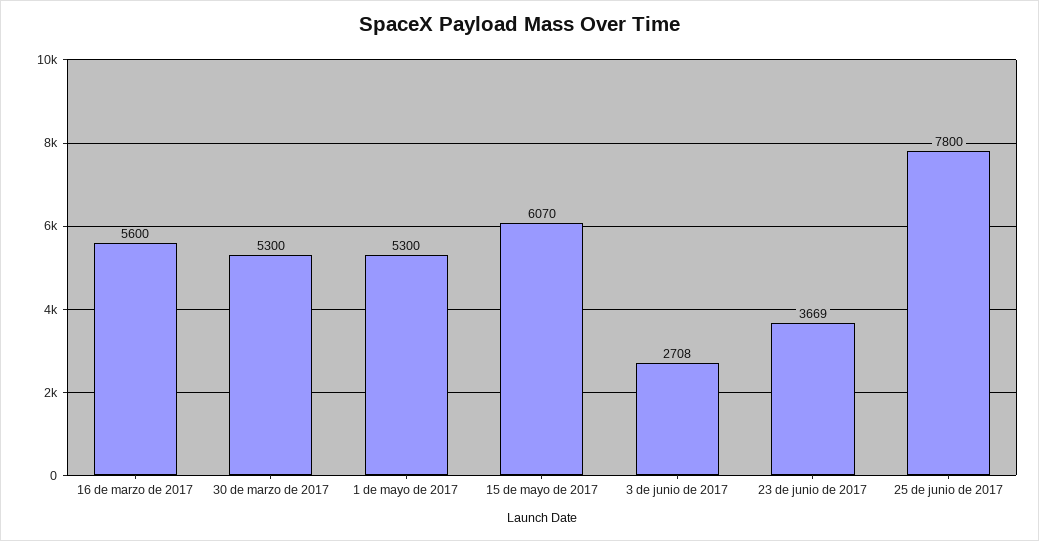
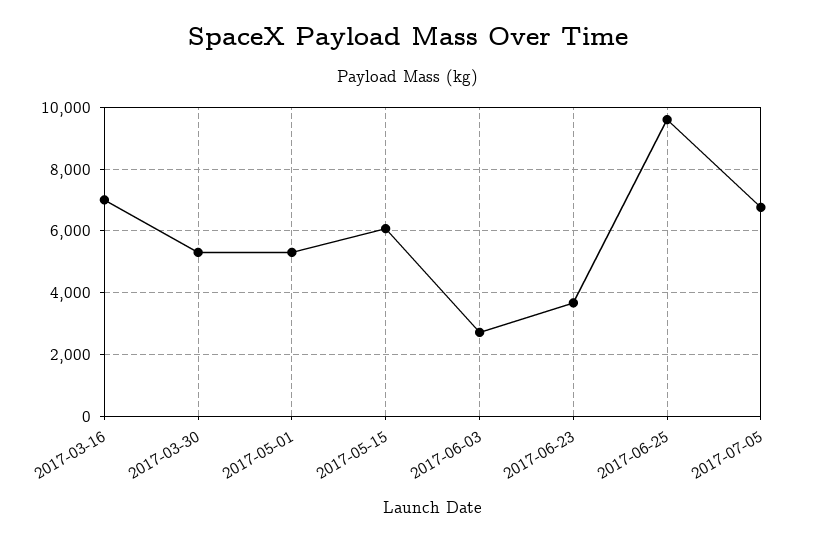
16 de marzo de 2017: 5600 -> 7000
25 de junio de 2017: 7800 -> 9600
2017-07-05: none -> 6800

